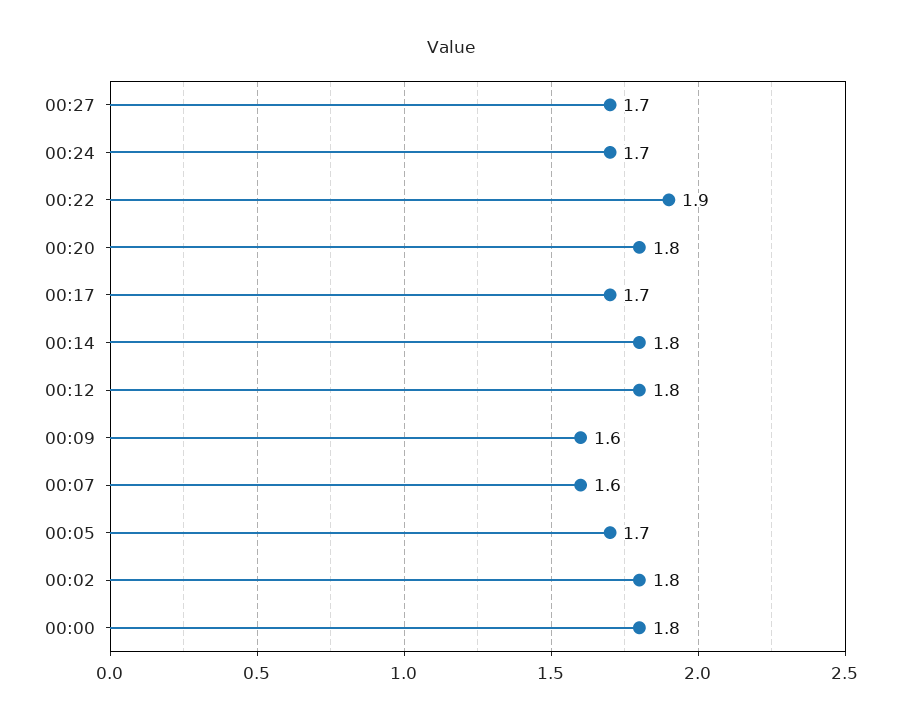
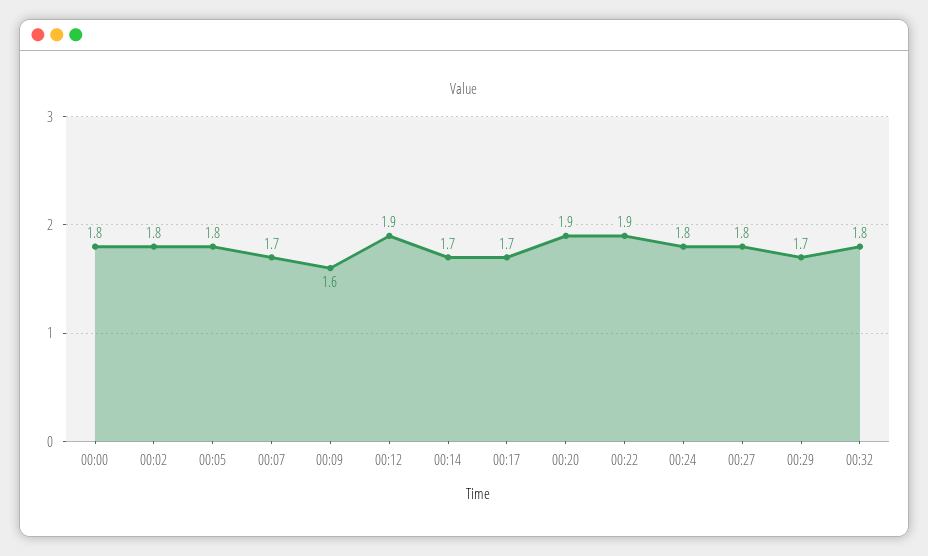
00:27: 1.7 -> 1.8
00:24: 1.7 -> 1.8
00:20: 1.8 -> 1.9
00:14: 1.8 -> 1.7
00:12: 1.8 -> 1.9
00:07: 1.6 -> 1.7
00:05: 1.7 -> 1.8
00:29: none -> 1.7
00:32: none -> 1.8

